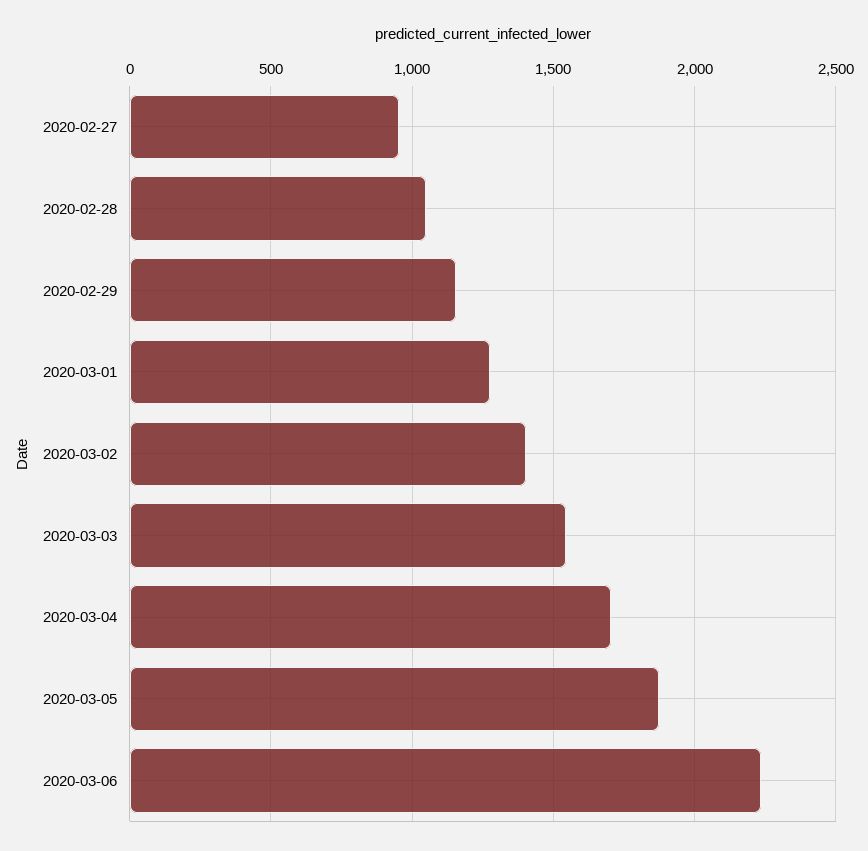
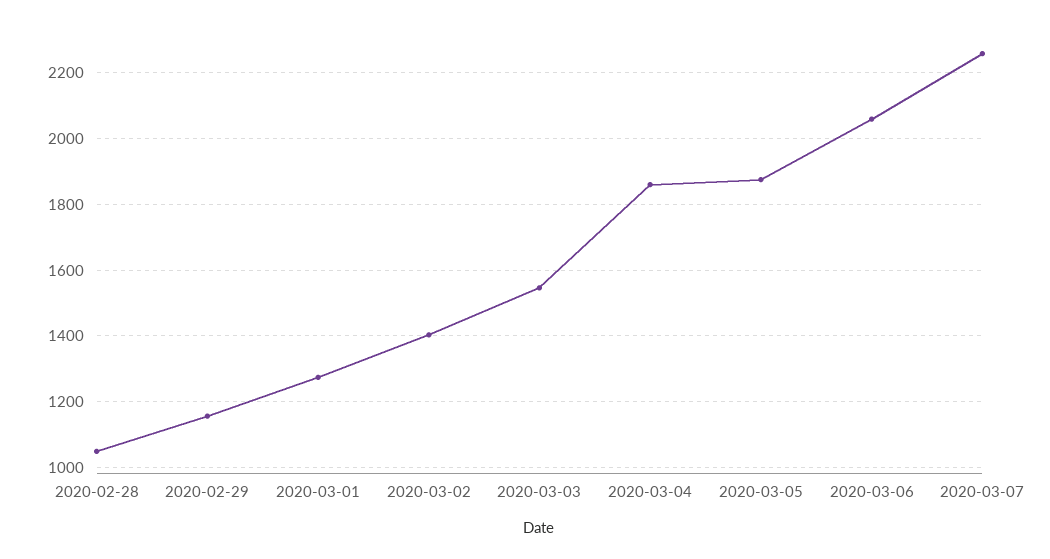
2020-02-27: 950 -> none
2020-03-04: 1700 -> 1860
2020-03-06: 2250 -> 2060
2020-03-07: none -> 2260

